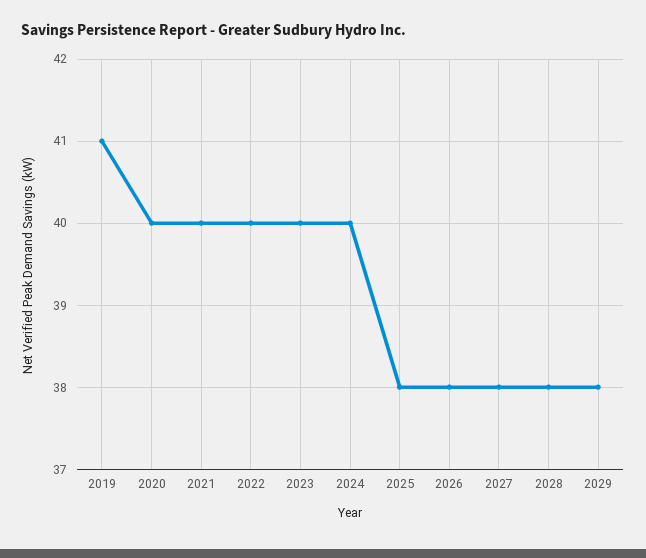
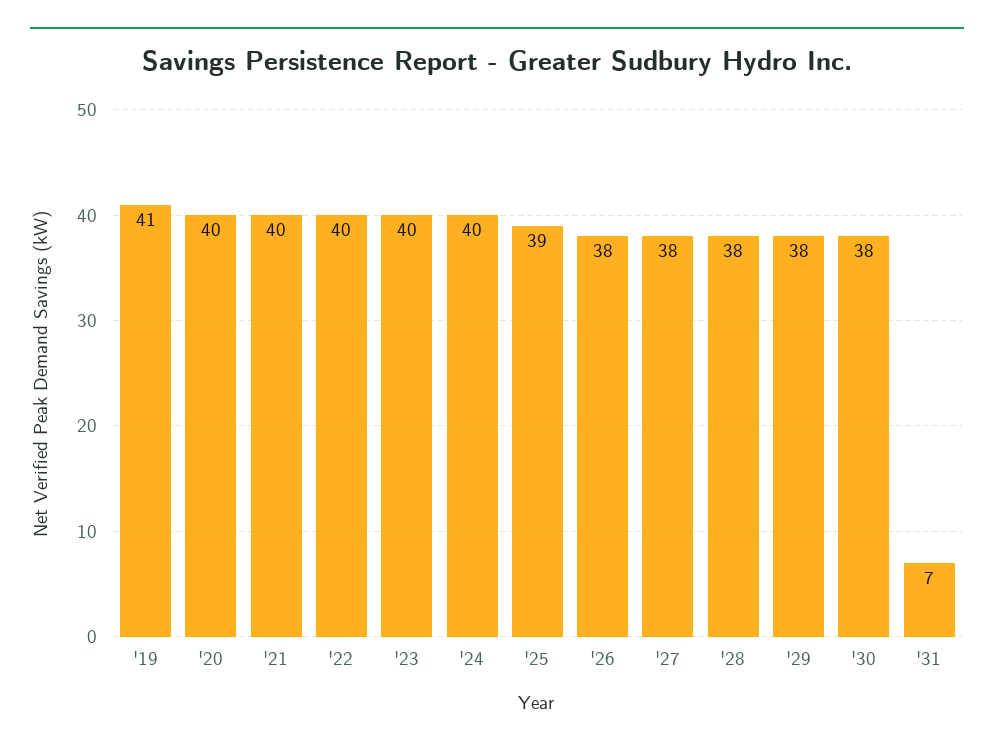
2025: 38 -> 39
'30: none -> 38
'31: none -> 7

